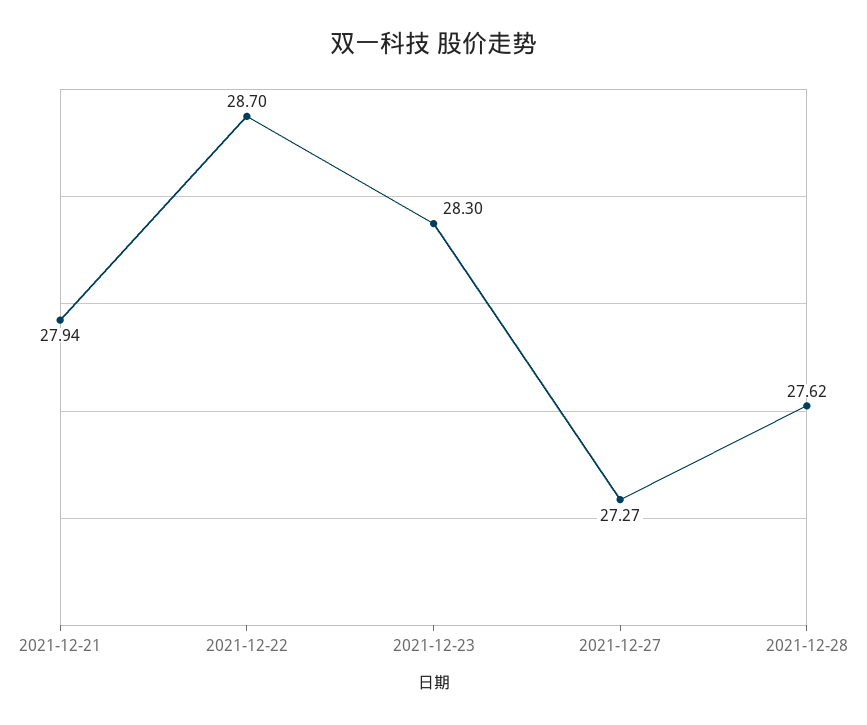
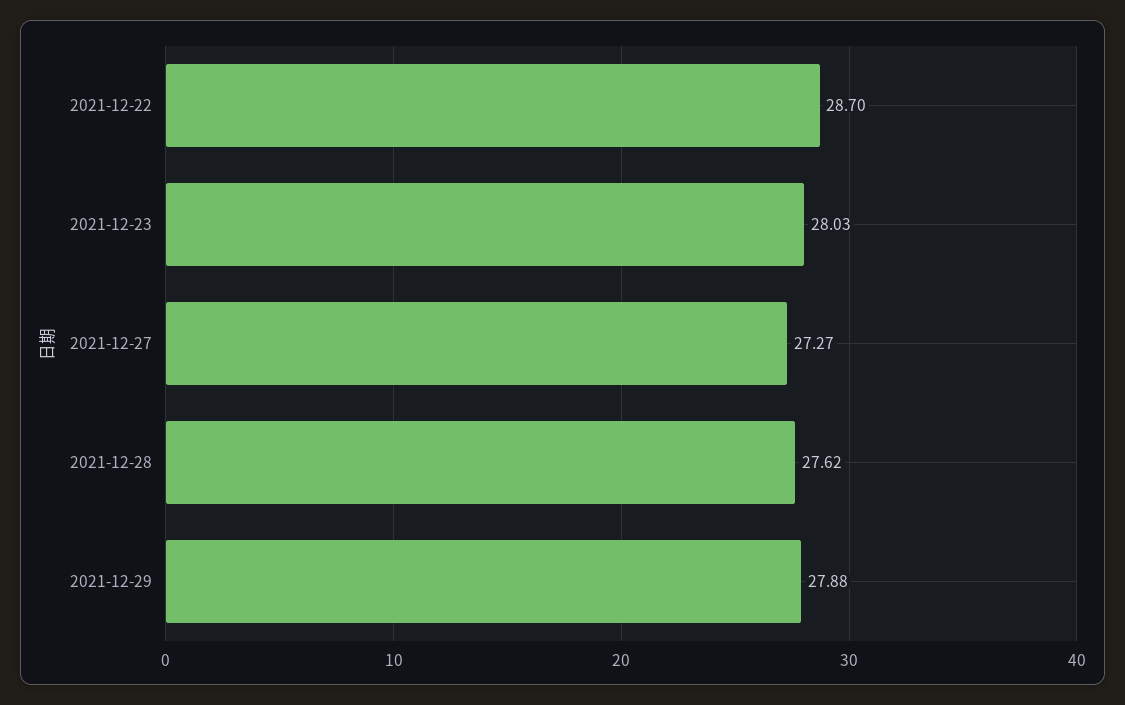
2021-12-21: 27.94 -> none
2021-12-23: 28.3 -> 28.03
2021-12-29: none -> 27.88

